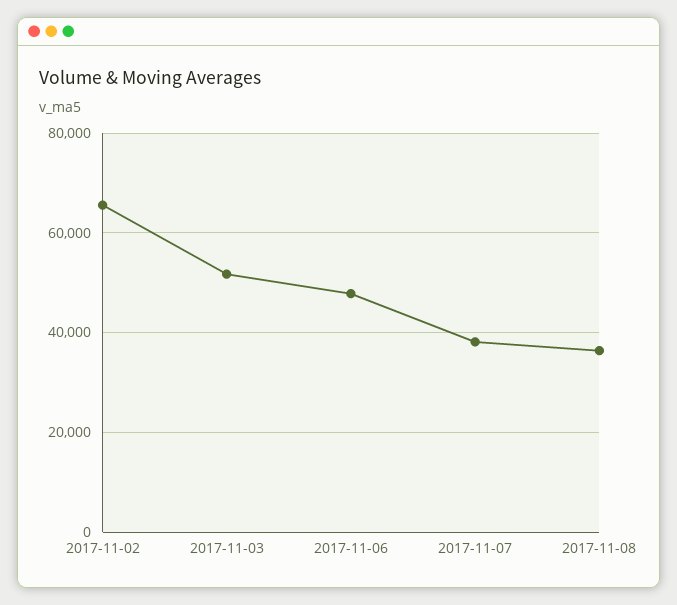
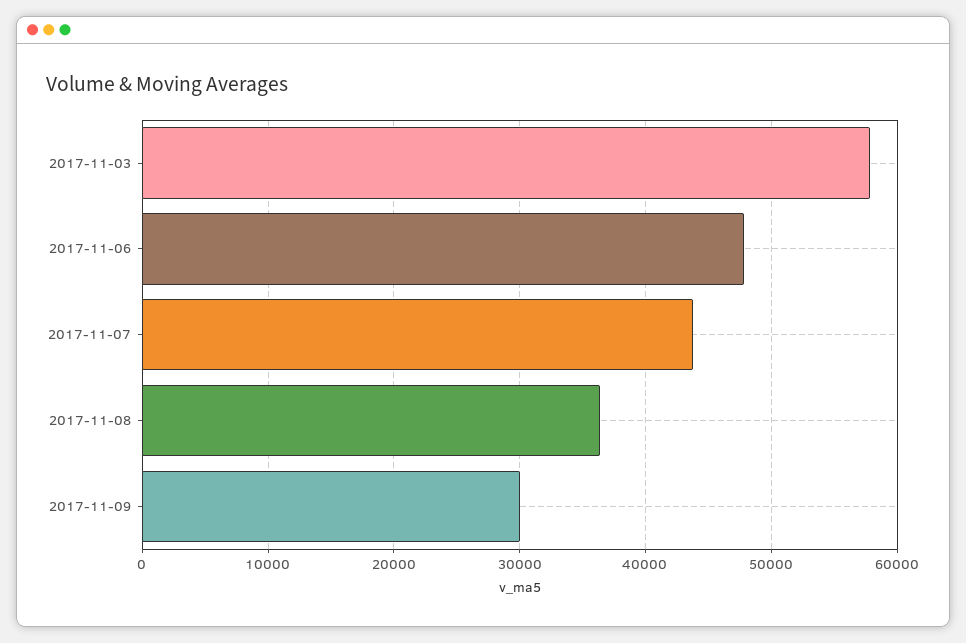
2017-11-02: 66000 -> none
2017-11-03: 52000 -> 58000
2017-11-07: 38000 -> 44000
2017-11-09: none -> 30000

